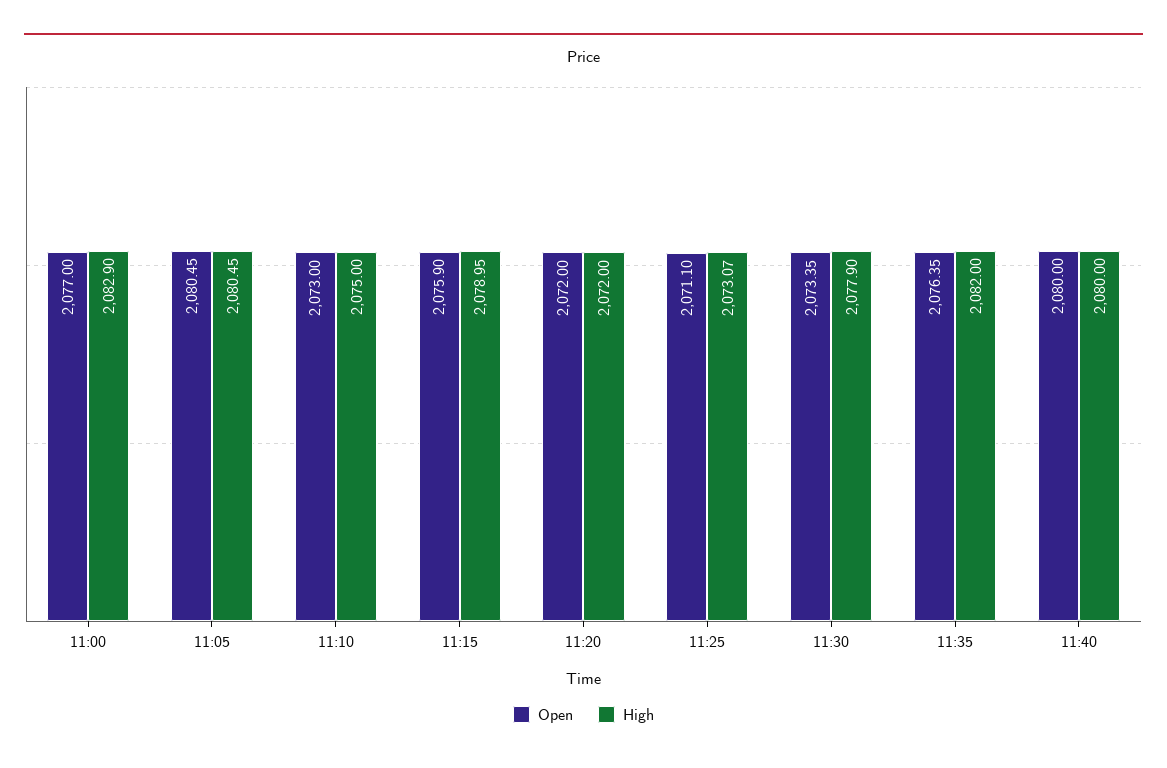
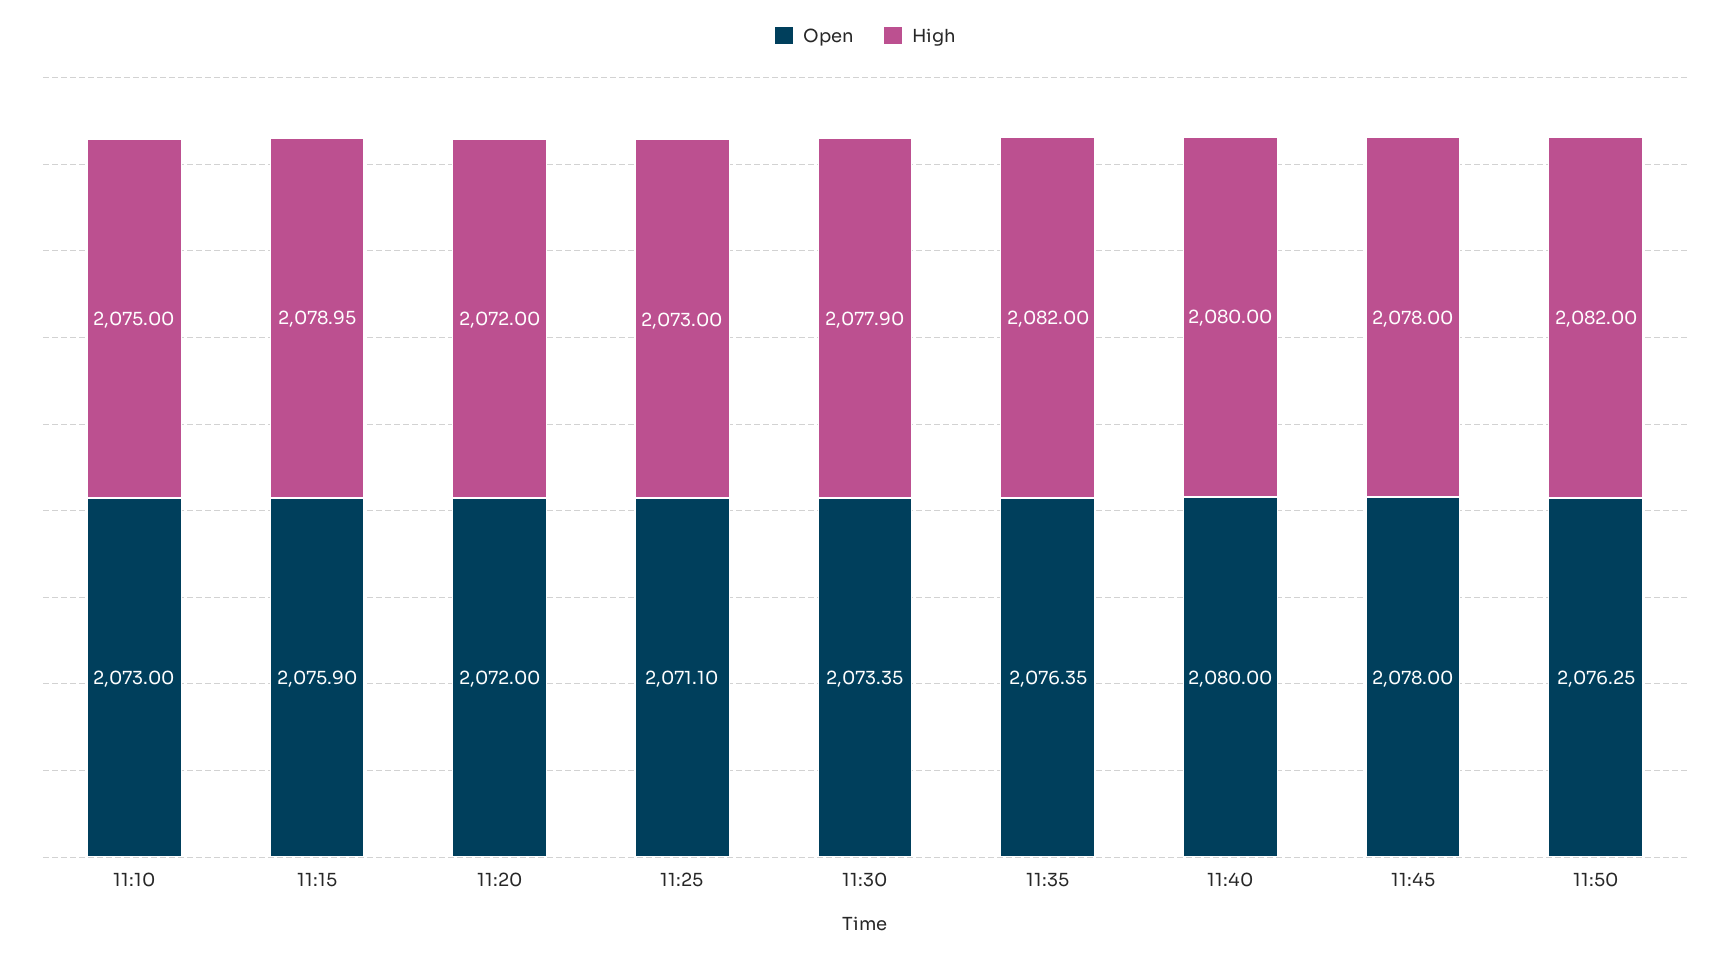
Open, 11:00: 2077 -> none
High, 11:00: 2082.9 -> none
Open, 11:05: 2080.45 -> none
High, 11:05: 2080.45 -> none
High, 11:25: 2073.07 -> 2073
Open, 11:45: none -> 2078
High, 11:45: none -> 2078
Open, 11:50: none -> 2076.25
High, 11:50: none -> 2082

